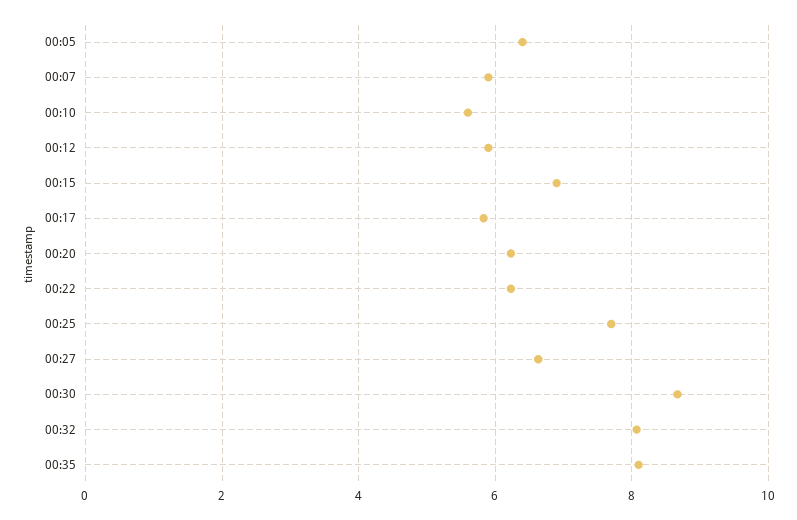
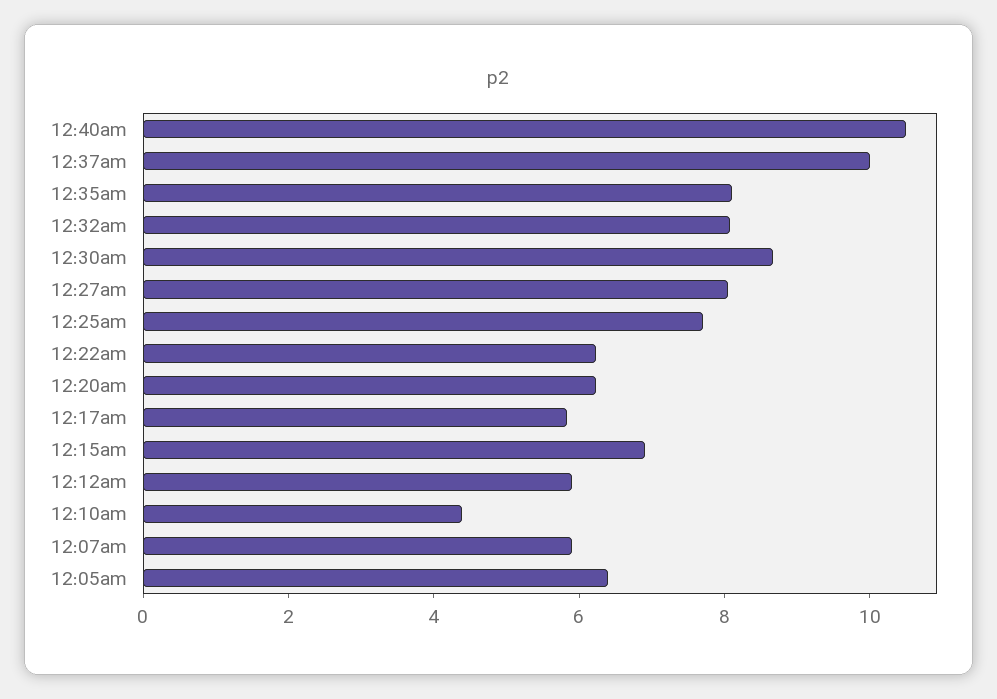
00:10: 5.6 -> 4.5
00:27: 6.6 -> 8
12:40am: none -> 10.5
12:37am: none -> 10

